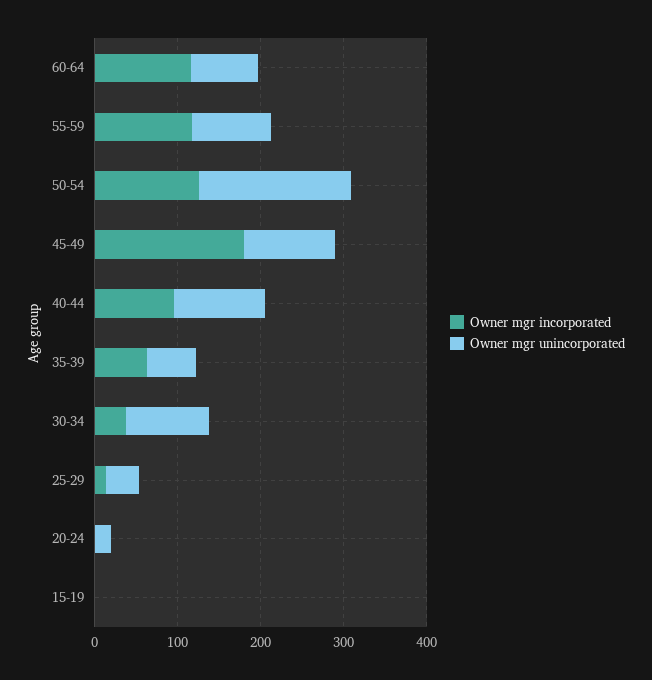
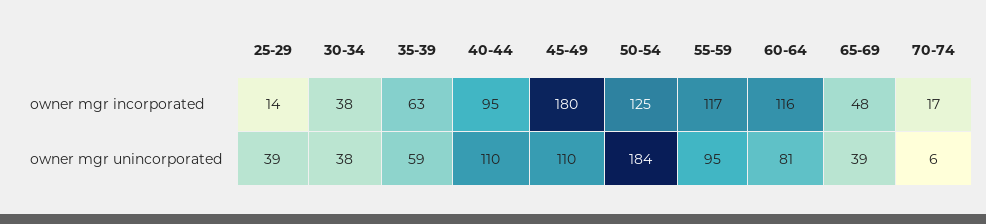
Owner mgr unincorporated, 30-34: 100 -> 38
Owner mgr incorporated, 20-24: 0 -> none
Owner mgr unincorporated, 20-24: 20 -> none
Owner mgr incorporated, 15-19: 0 -> none
Owner mgr unincorporated, 15-19: 0 -> none
Owner mgr incorporated, 65-69: none -> 48
Owner mgr incorporated, 70-74: none -> 17
Owner mgr unincorporated, 65-69: none -> 39
Owner mgr unincorporated, 70-74: none -> 6

